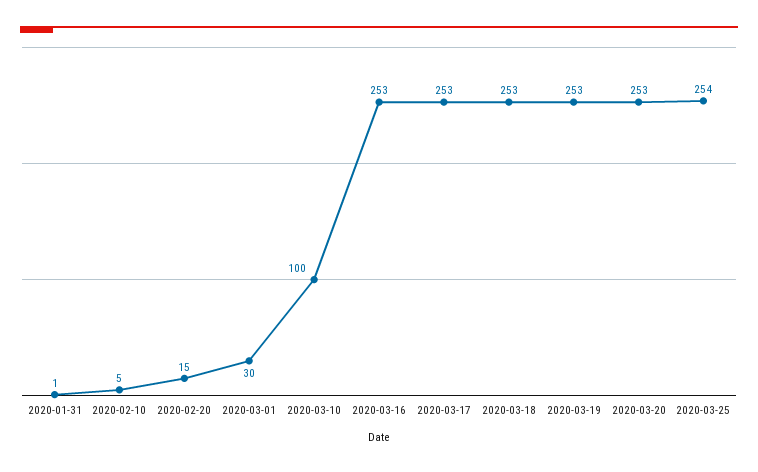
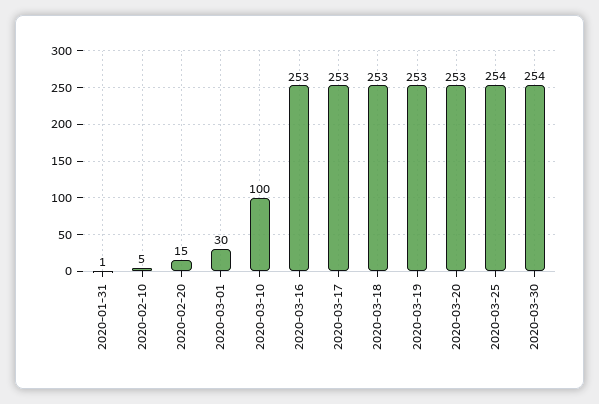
2020-03-30: none -> 254

